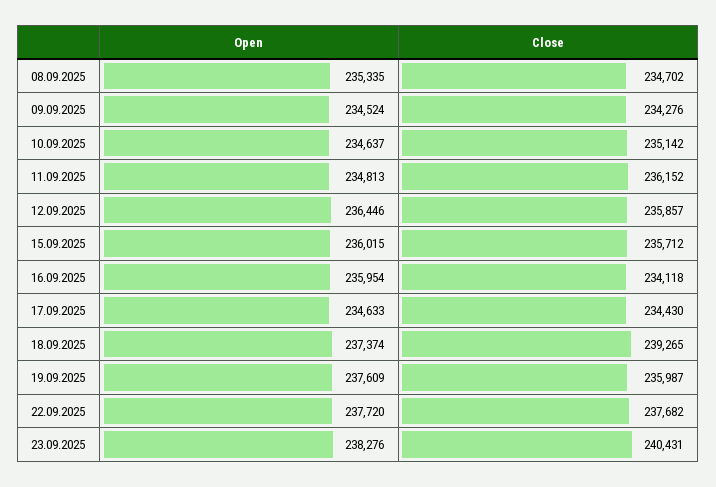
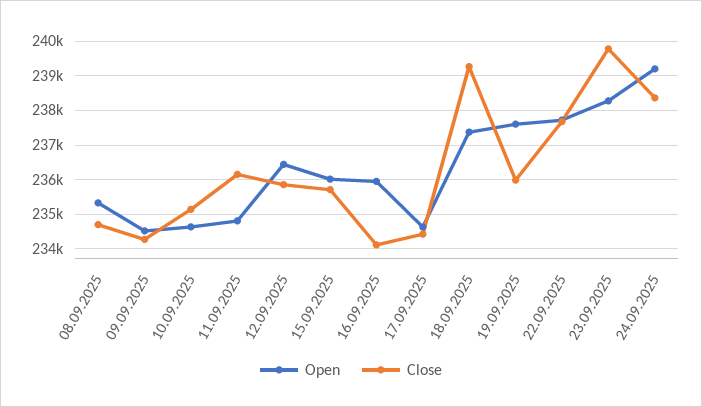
Close, 23.09.2025: 240431 -> 239800
Open, 24.09.2025: none -> 239200
Close, 24.09.2025: none -> 238400

